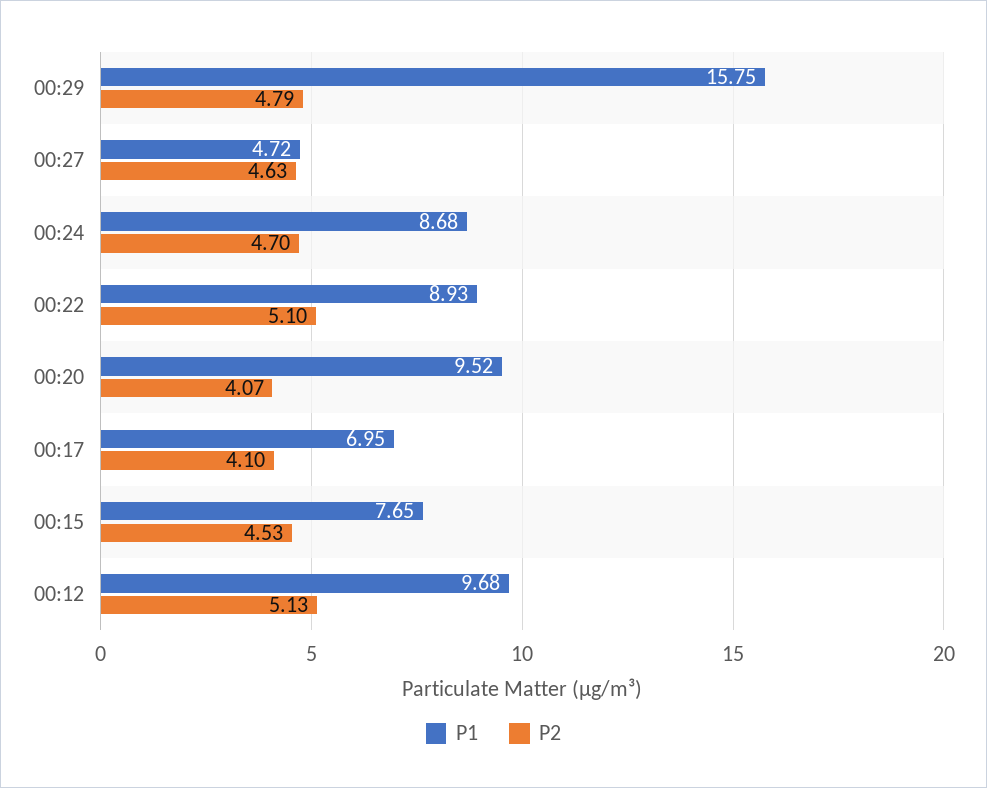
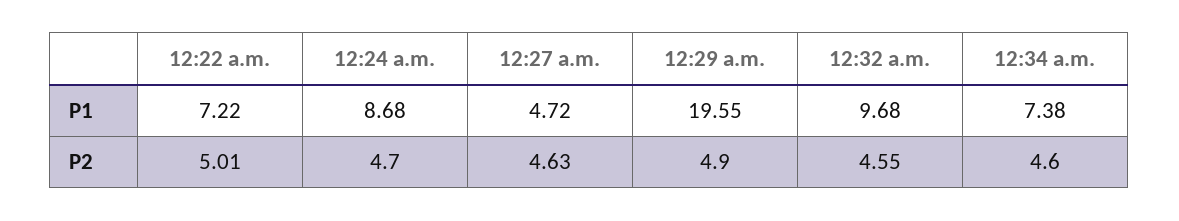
P1, 00:29: 15.75 -> 19.55
P2, 00:29: 4.79 -> 4.9
P1, 00:22: 8.93 -> 7.22
P2, 00:22: 5.1 -> 5.01
P1, 00:20: 9.52 -> none
P2, 00:20: 4.07 -> none
P1, 00:17: 6.95 -> none
P2, 00:17: 4.1 -> none
P1, 00:15: 7.65 -> none
P2, 00:15: 4.53 -> none
P1, 00:12: 9.68 -> none
P2, 00:12: 5.13 -> none
P1, 12:32 a.m.: none -> 9.68
P1, 12:34 a.m.: none -> 7.38
P2, 12:32 a.m.: none -> 4.55
P2, 12:34 a.m.: none -> 4.6

